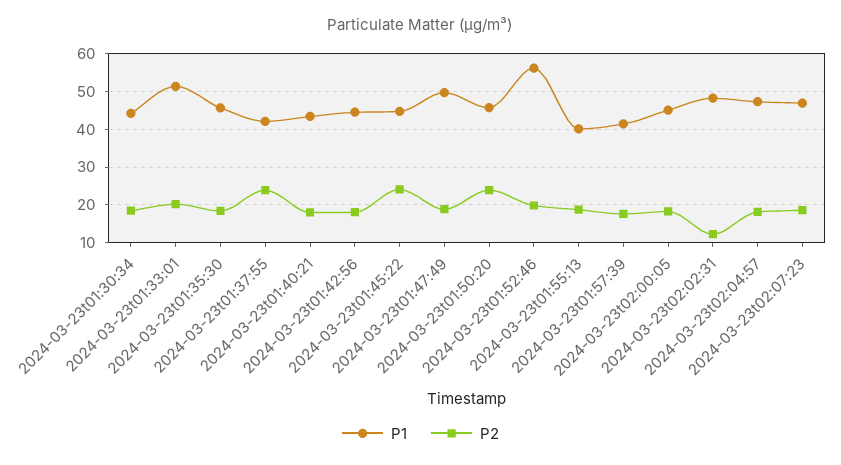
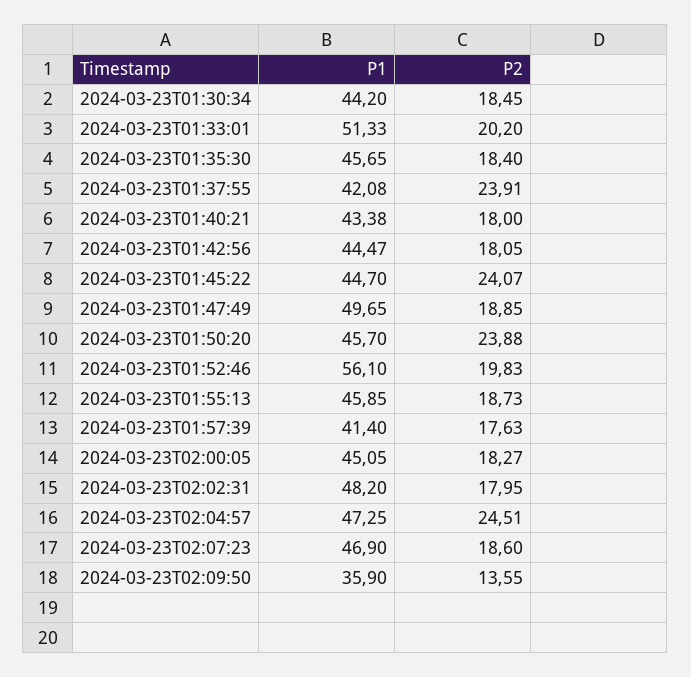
P1, 2024-03-23t01:55:13: 40 -> 45.85
P2, 2024-03-23t02:02:31: 12 -> 17.95
P2, 2024-03-23t02:04:57: 18 -> 24.51
P1, 2024-03-23T02:09:50: none -> 35.9
P2, 2024-03-23T02:09:50: none -> 13.55

